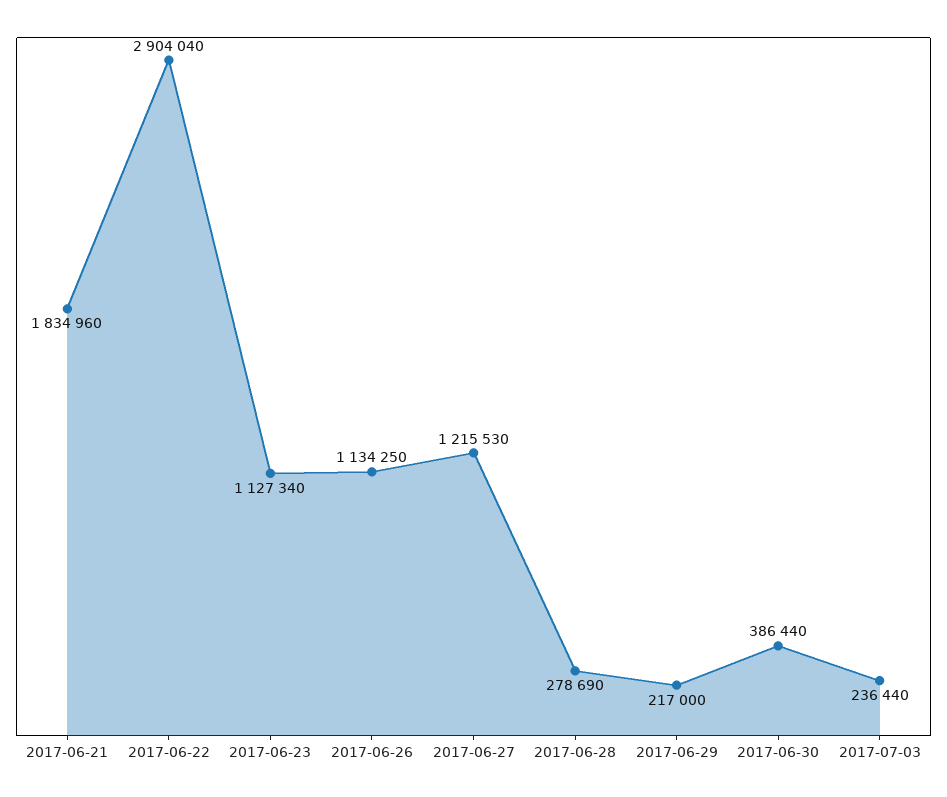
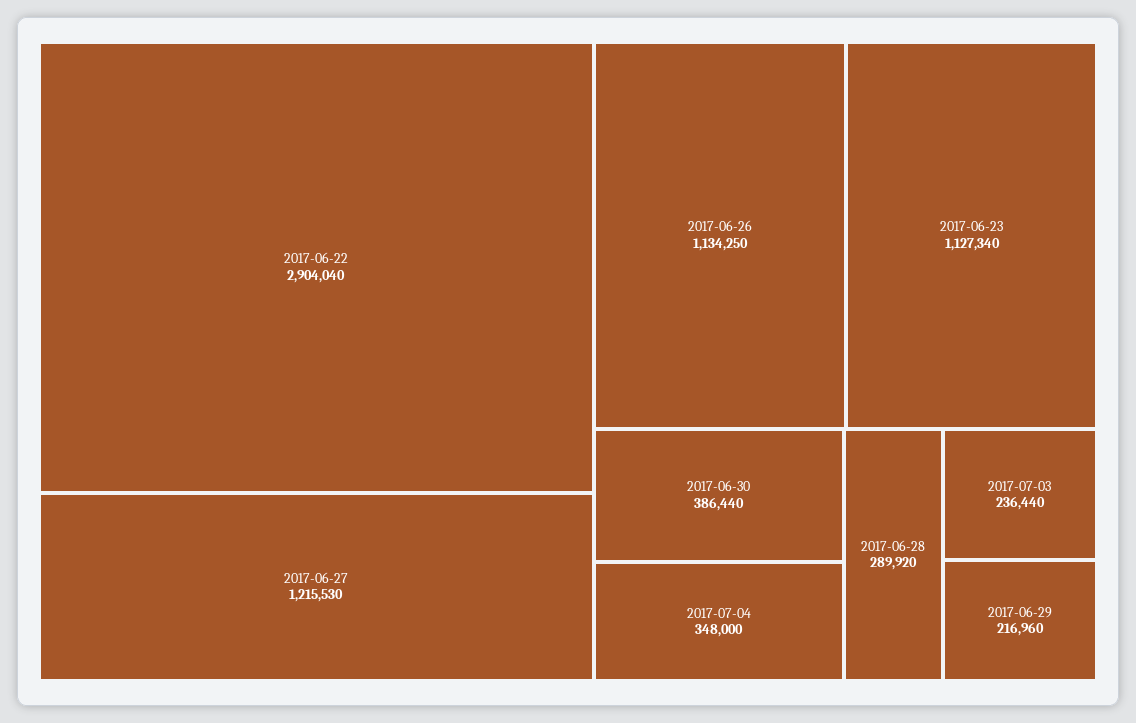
2017-06-21: 1834960 -> none
2017-06-28: 278690 -> 289920
2017-06-29: 217000 -> 216960
2017-07-04: none -> 348000

